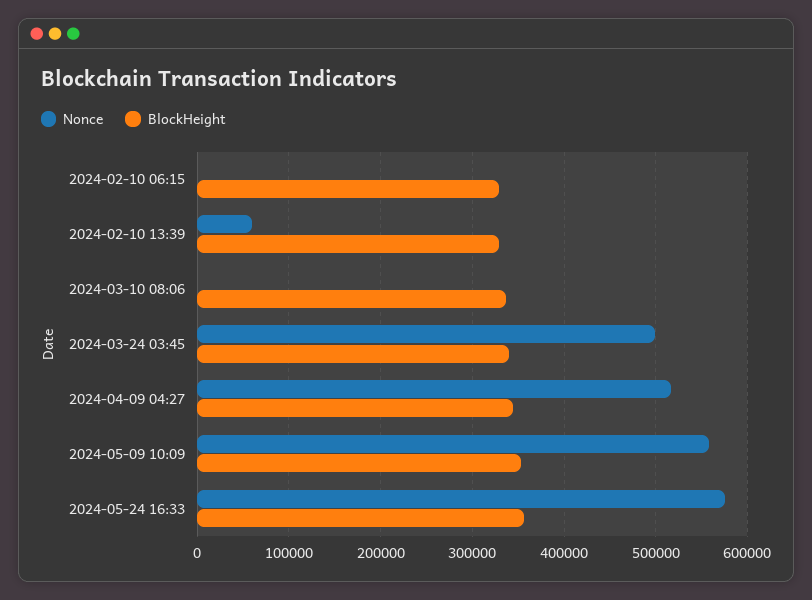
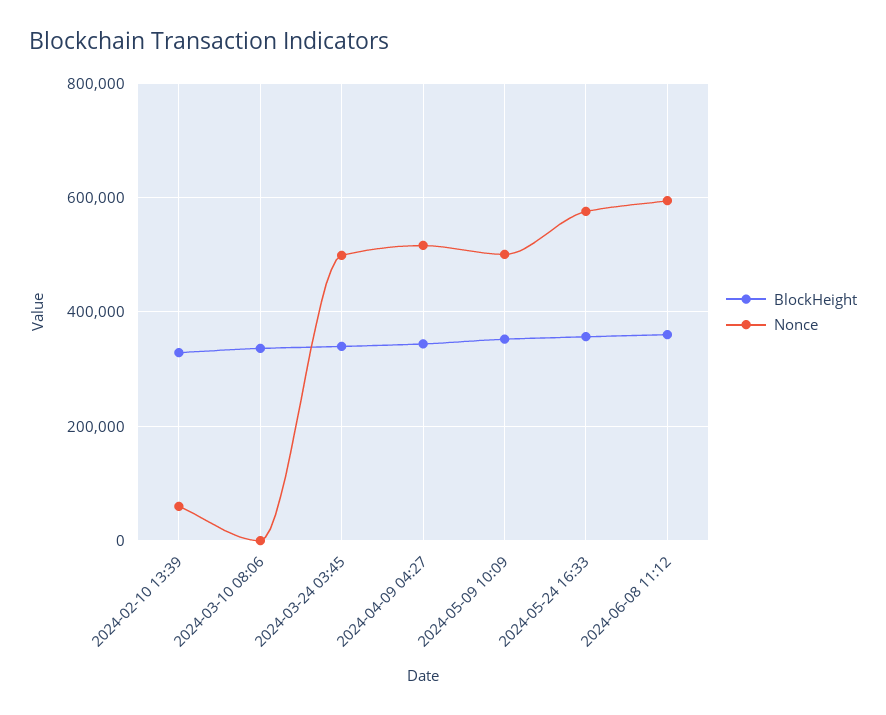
Nonce, 2024-02-10 06:15: 0 -> none
BlockHeight, 2024-02-10 06:15: 330000 -> none
Nonce, 2024-05-09 10:09: 560000 -> 500000
BlockHeight, 2024-06-08 11:12: none -> 360000
Nonce, 2024-06-08 11:12: none -> 600000

